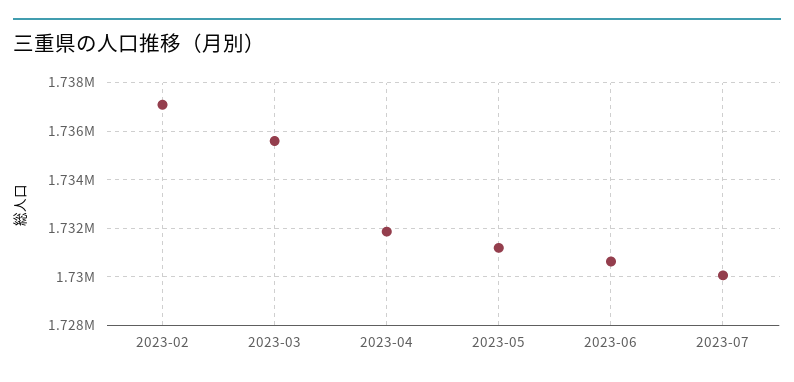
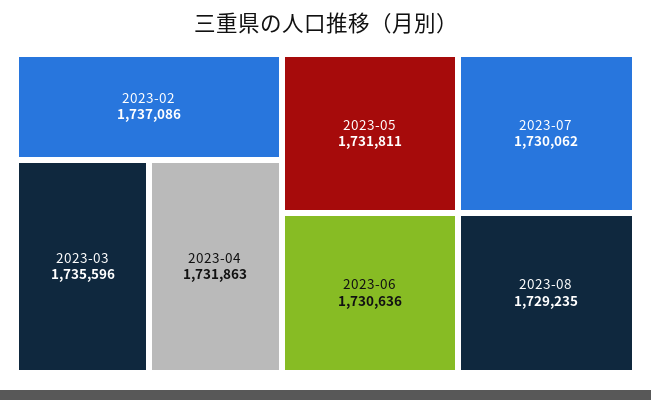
2023-05: 1731250 -> 1731811
2023-08: none -> 1729235

